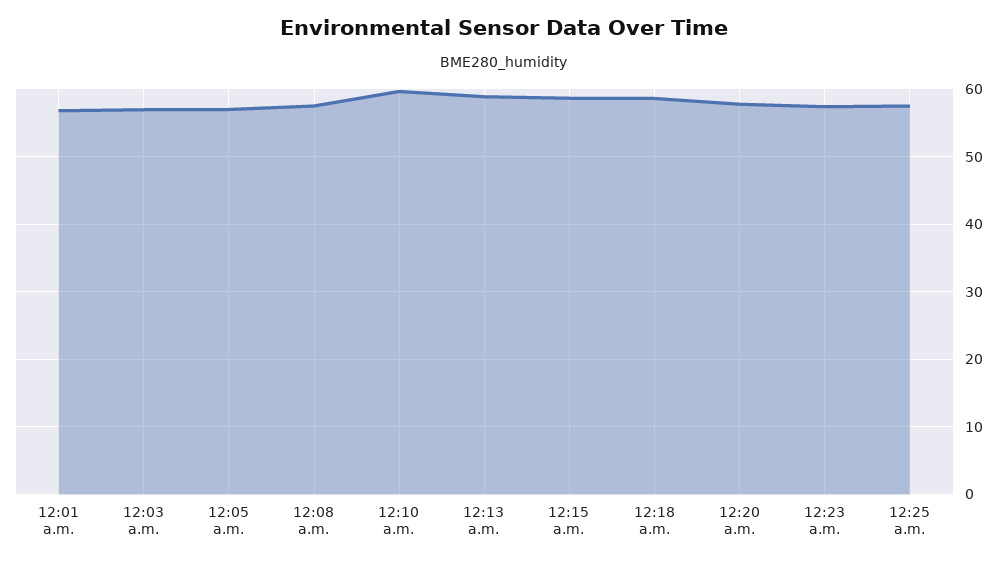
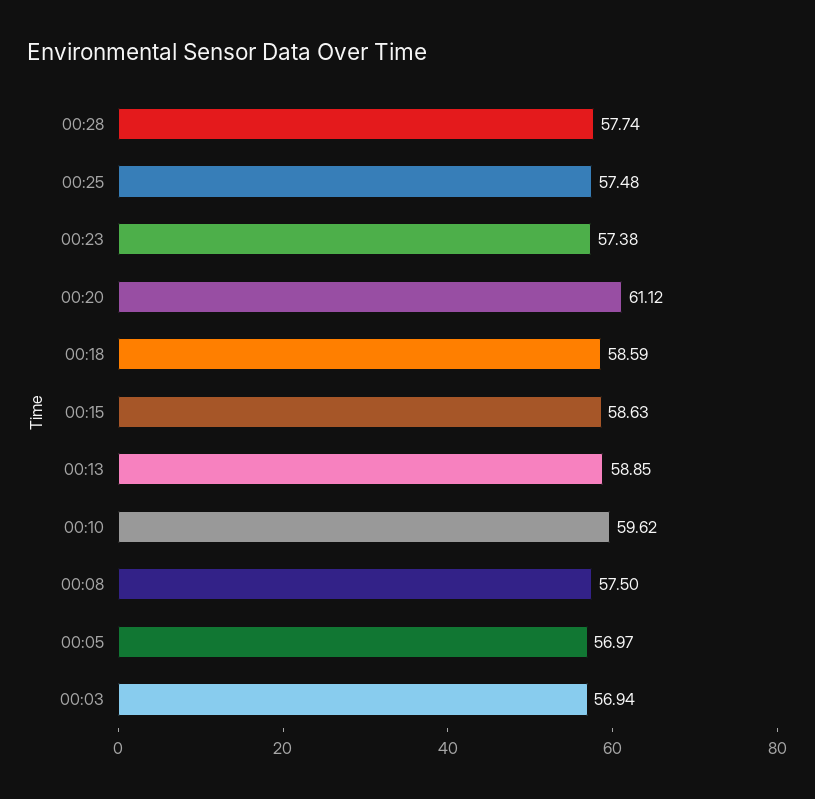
12:01 a.m.: 57 -> none
12:20 a.m.: 58 -> 61.12
00:28: none -> 57.74

